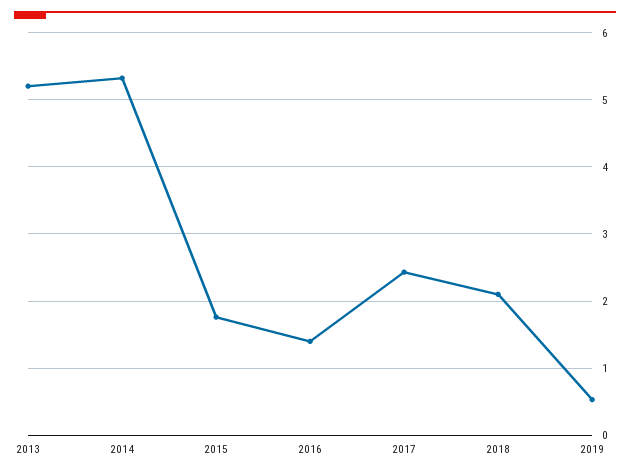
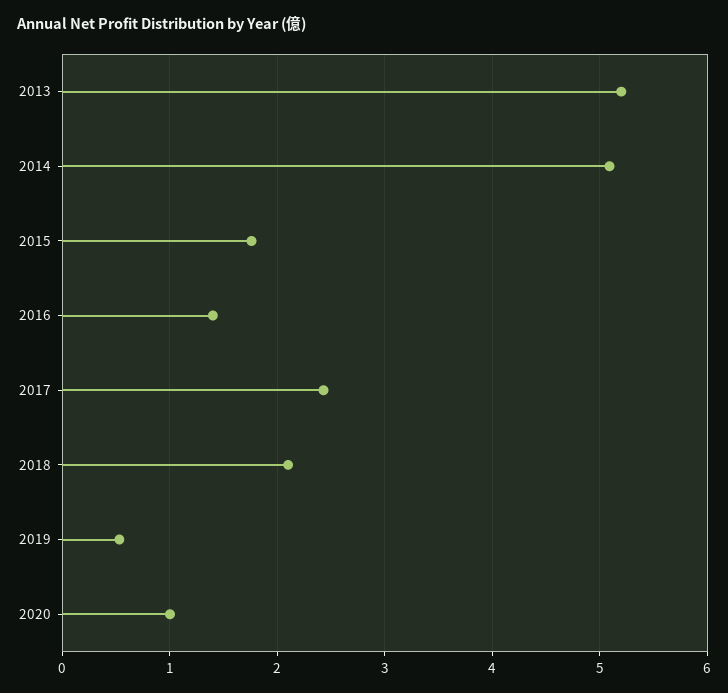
2014: 5.3 -> 5.1
2020: none -> 1

